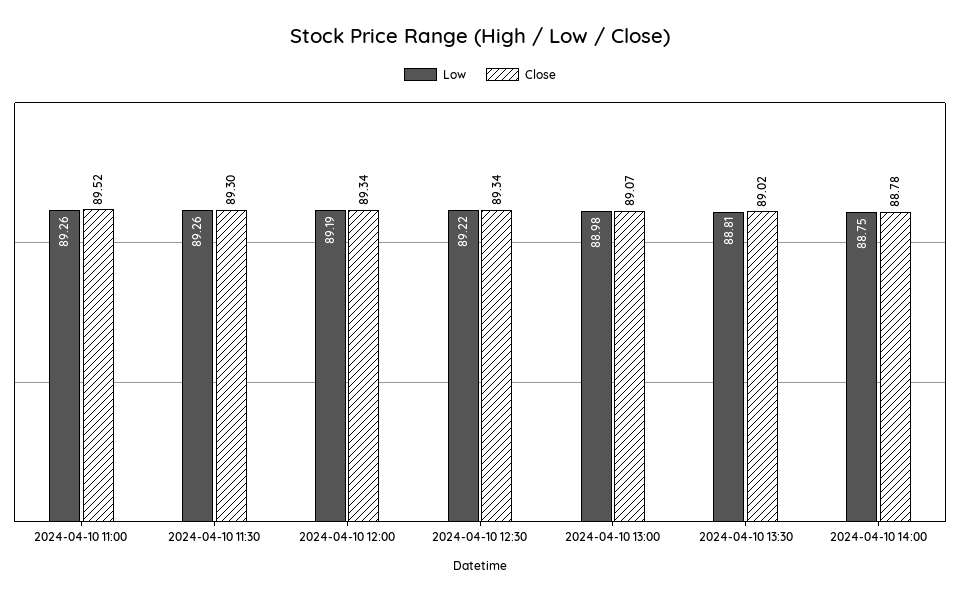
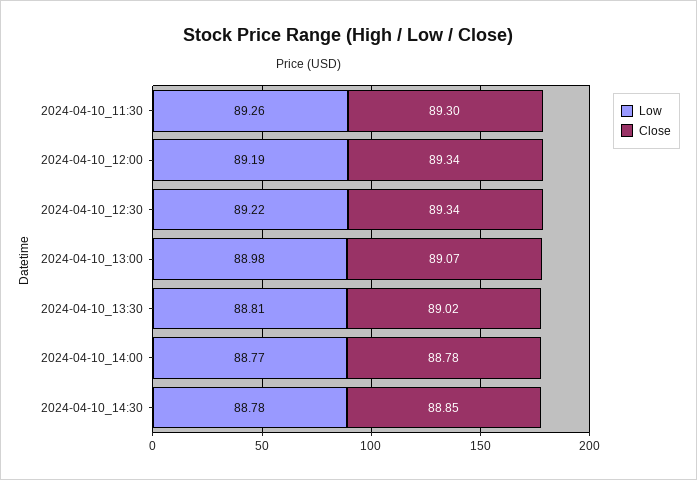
Low, 2024-04-10 11:00: 89.26 -> none
Close, 2024-04-10 11:00: 89.52 -> none
Low, 2024-04-10 14:00: 88.75 -> 88.77
Low, 2024-04-10_14:30: none -> 88.78
Close, 2024-04-10_14:30: none -> 88.85

